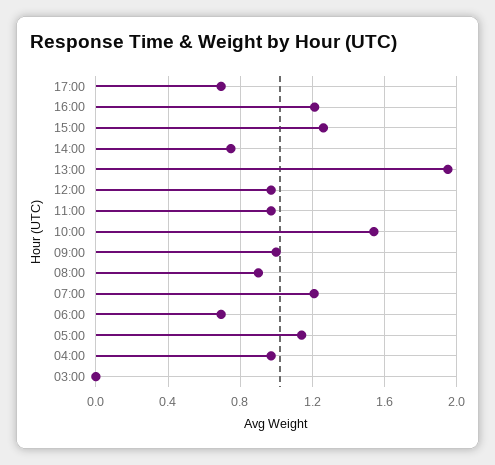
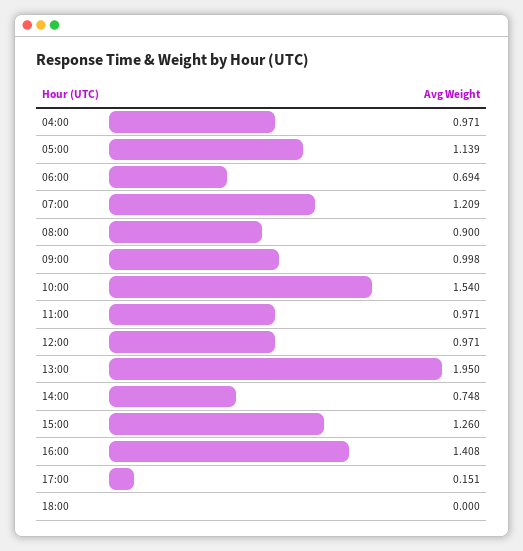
17:00: 0.7 -> 0.151
16:00: 1.2 -> 1.408
03:00: 0 -> none
18:00: none -> 0

